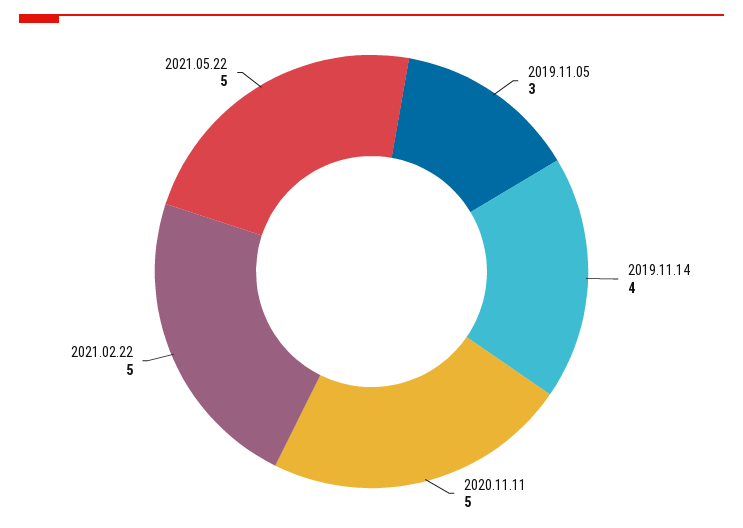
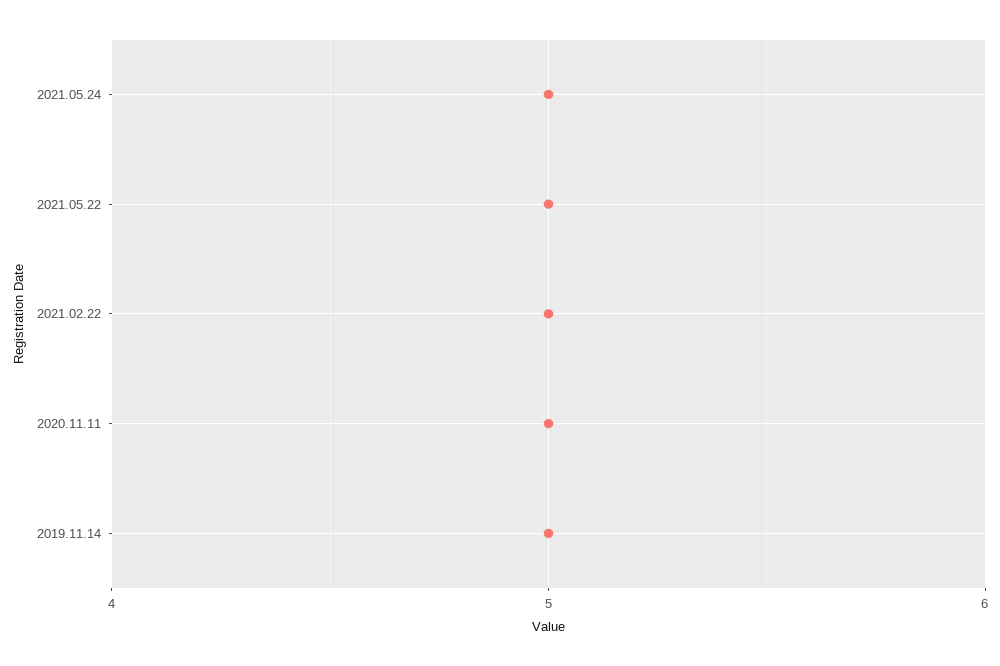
2019.11.05: 3 -> none
2019.11.14: 4 -> 5
2021.05.24: none -> 5

